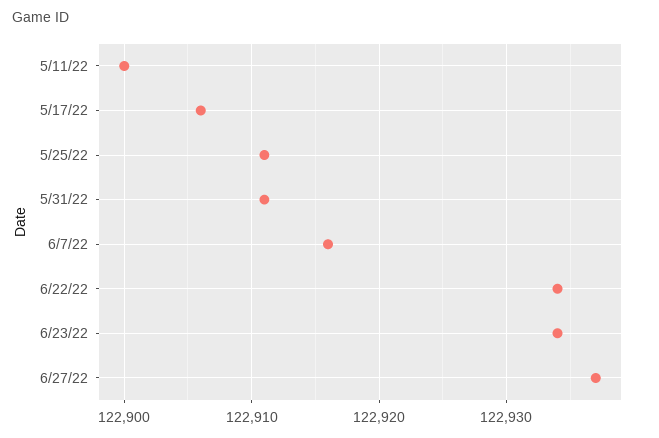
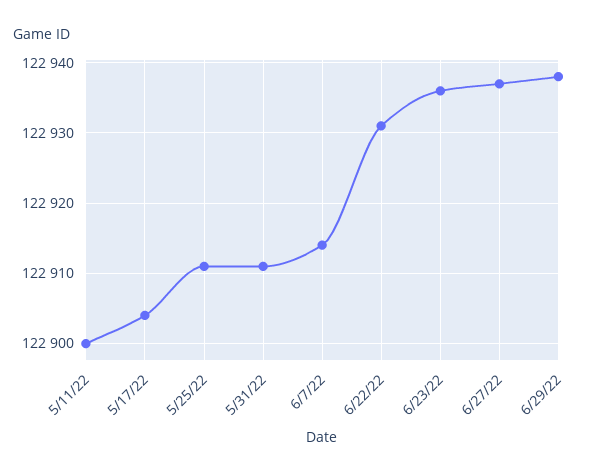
5/17/22: 122906 -> 122904
6/7/22: 122916 -> 122914
6/22/22: 122934 -> 122931
6/23/22: 122934 -> 122936
6/29/22: none -> 122938

